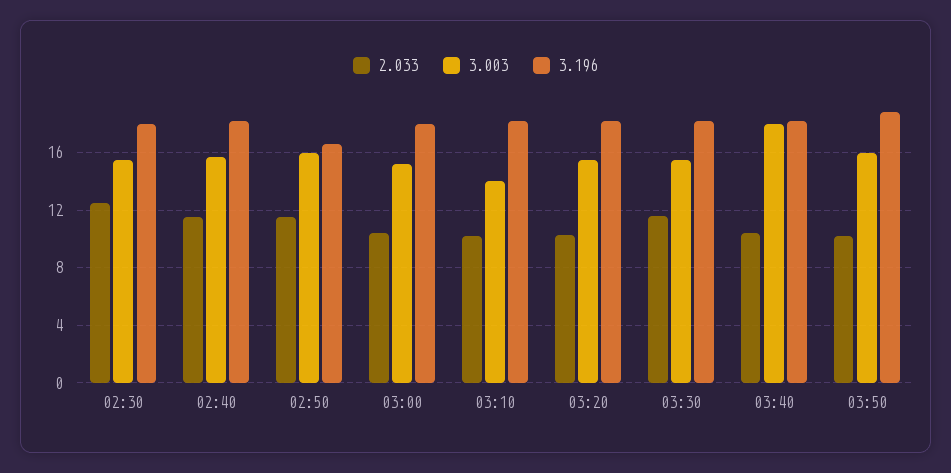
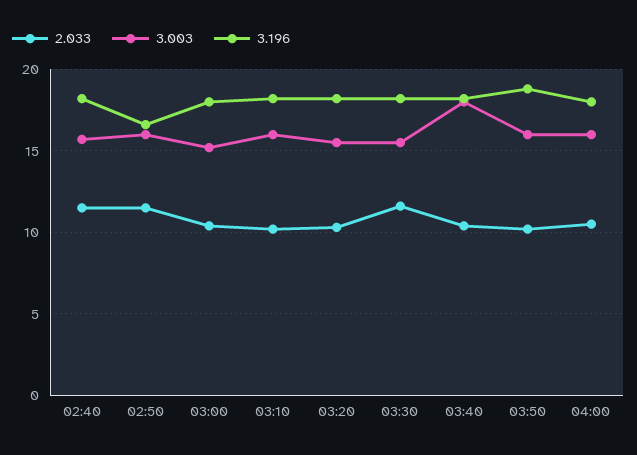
2.033, 02:30: 12.5 -> none
3.003, 02:30: 15.5 -> none
3.196, 02:30: 18 -> none
3.003, 03:10: 14 -> 16
2.033, 04:00: none -> 10.5
3.003, 04:00: none -> 16
3.196, 04:00: none -> 18

